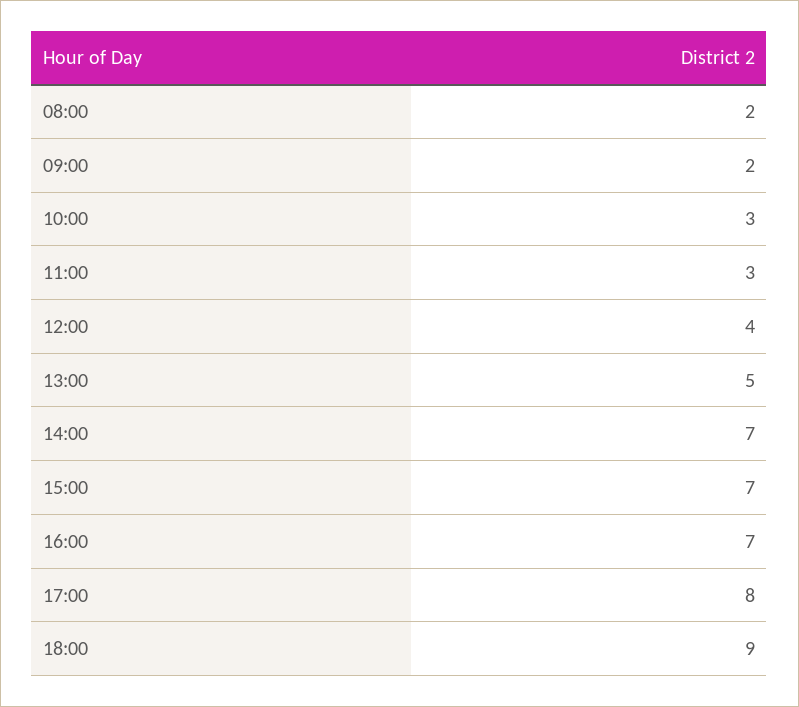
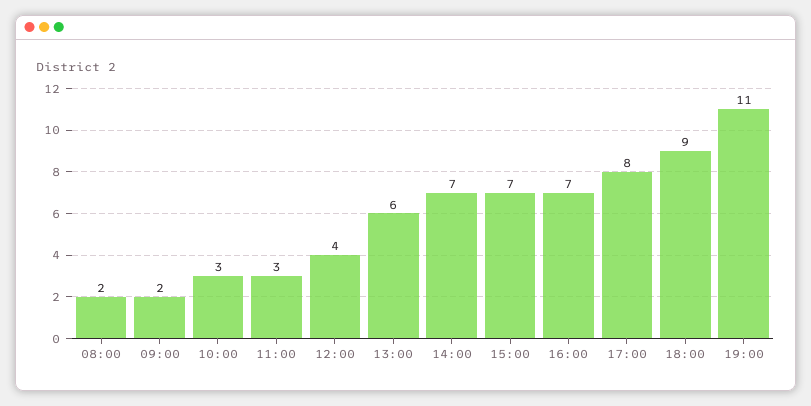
13:00: 5 -> 6
19:00: none -> 11

